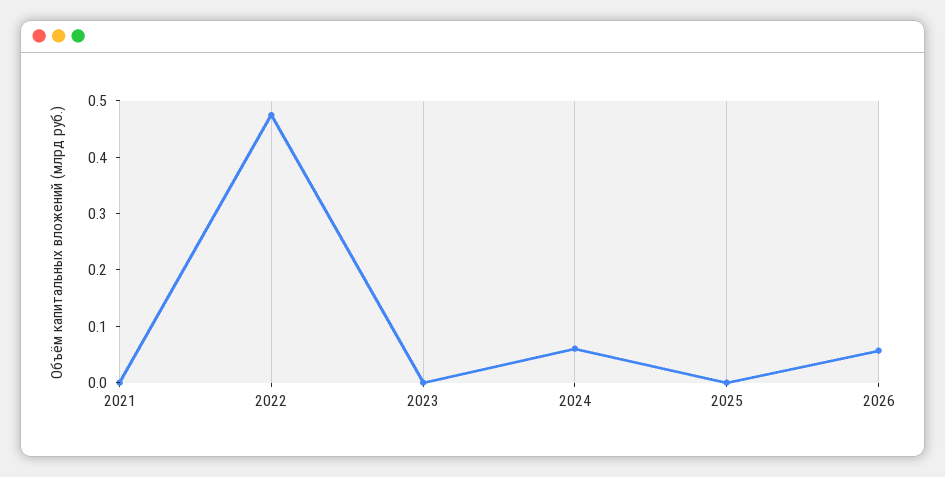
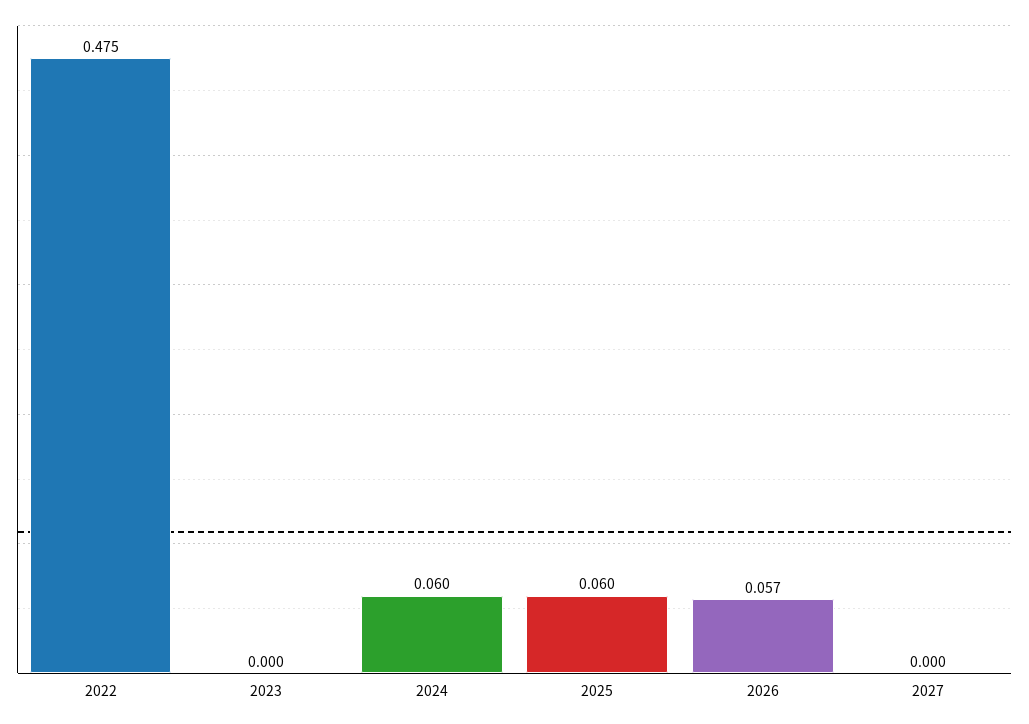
2021: 0 -> none
2025: 0 -> 0.06
2027: none -> 0

